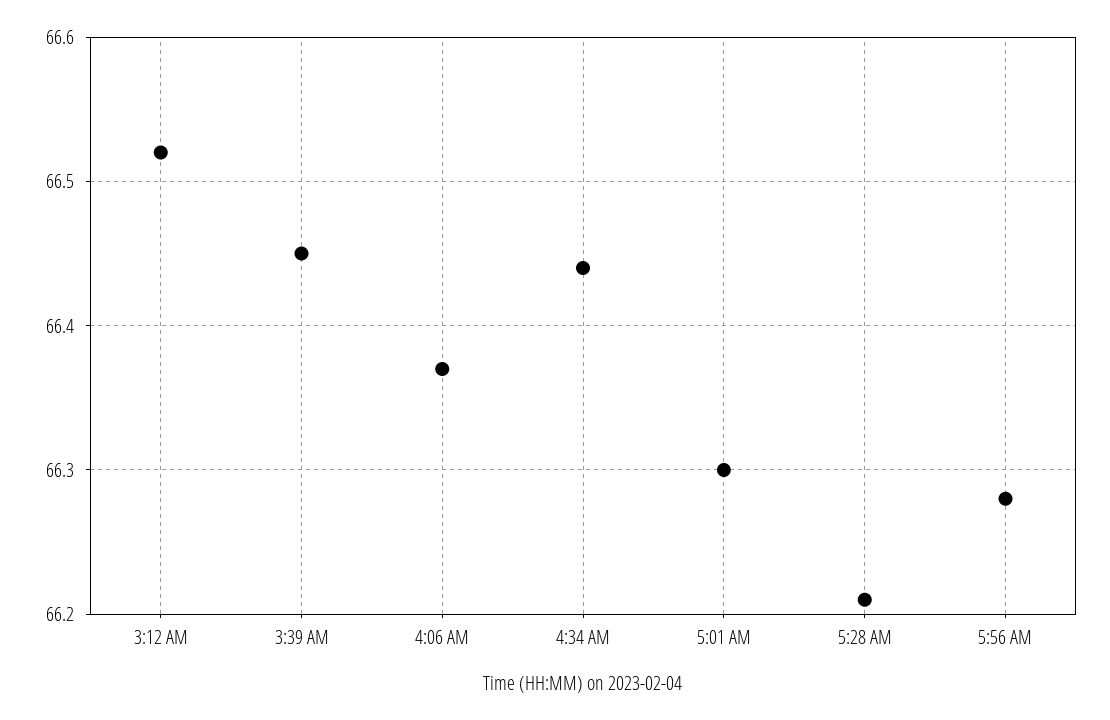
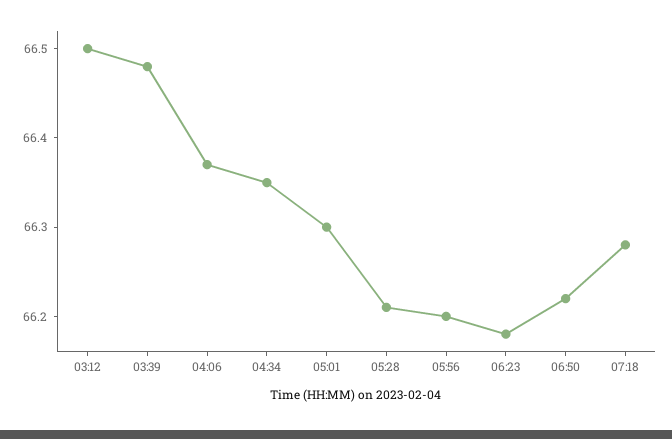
3:12 AM: 66.52 -> 66.5
3:39 AM: 66.45 -> 66.48
4:34 AM: 66.44 -> 66.35
5:56 AM: 66.28 -> 66.2
06:23: none -> 66.18
06:50: none -> 66.22
07:18: none -> 66.28

